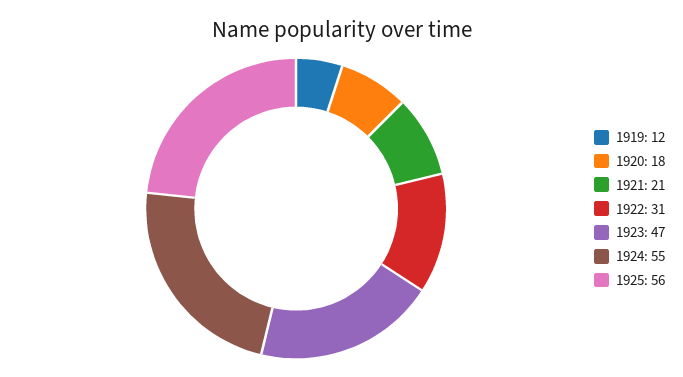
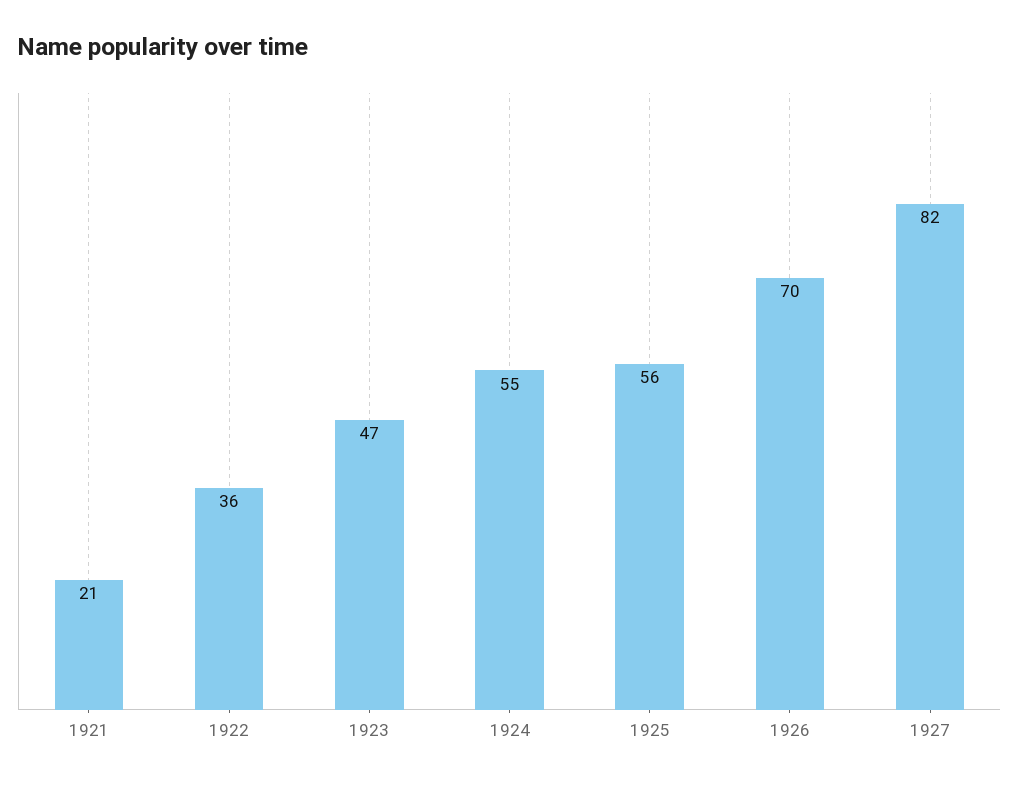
1919: 12 -> none
1920: 18 -> none
1922: 31 -> 36
1926: none -> 70
1927: none -> 82

